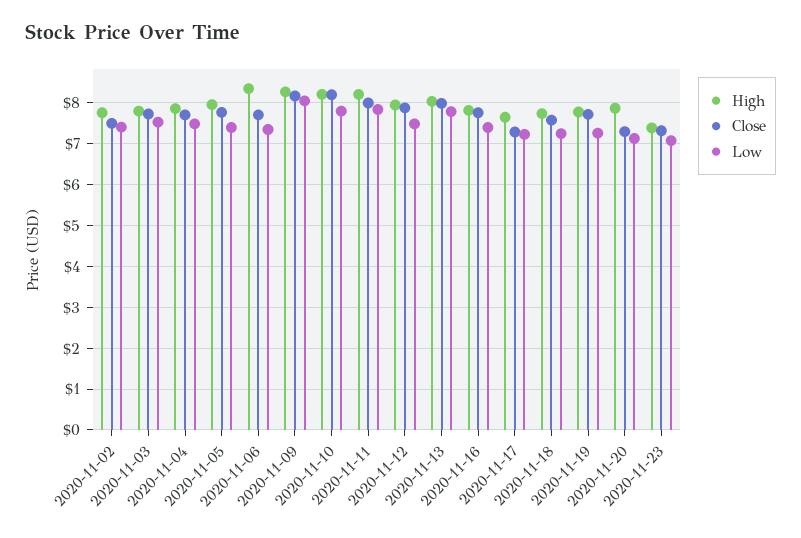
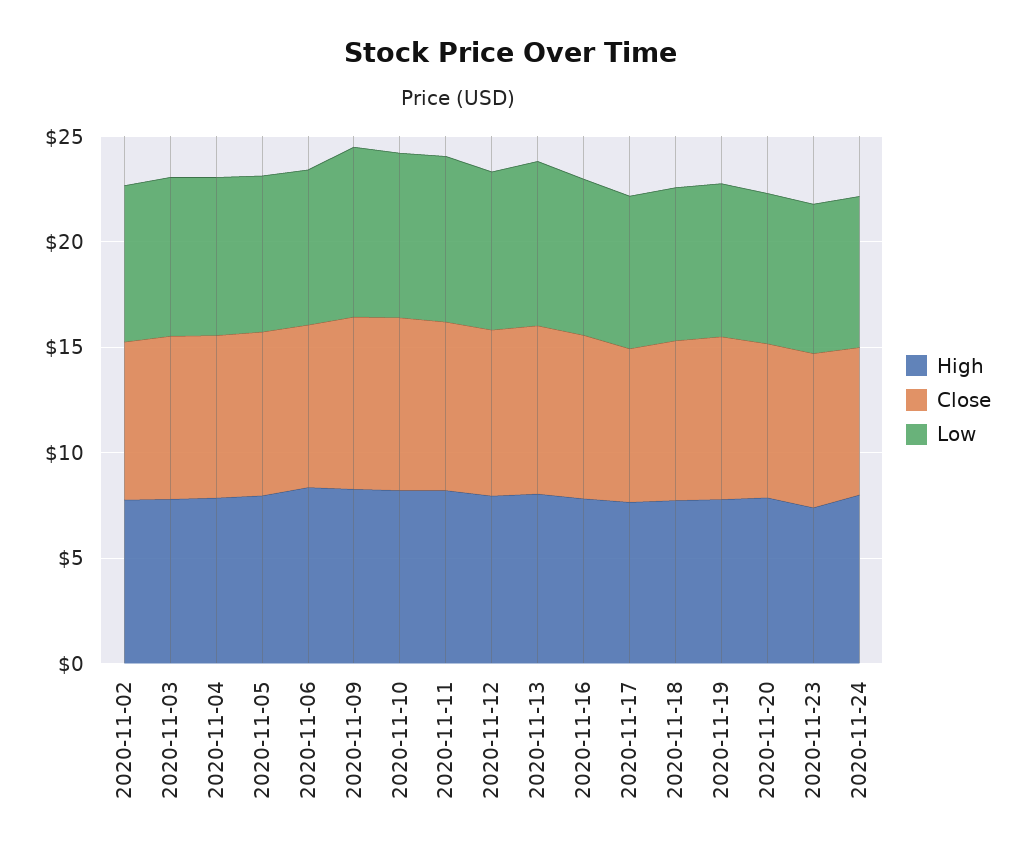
High, 2020-11-24: none -> 8
Close, 2020-11-24: none -> 7
Low, 2020-11-24: none -> 7

